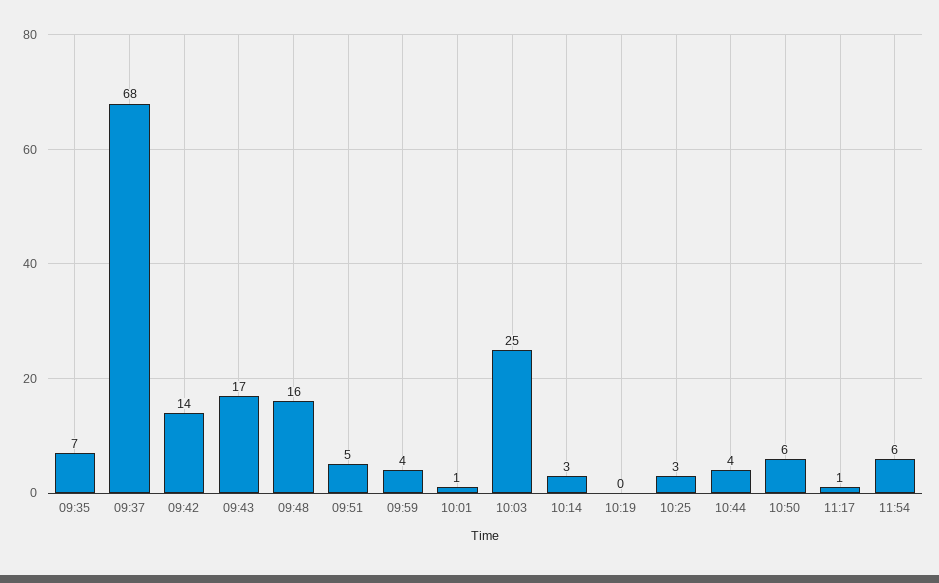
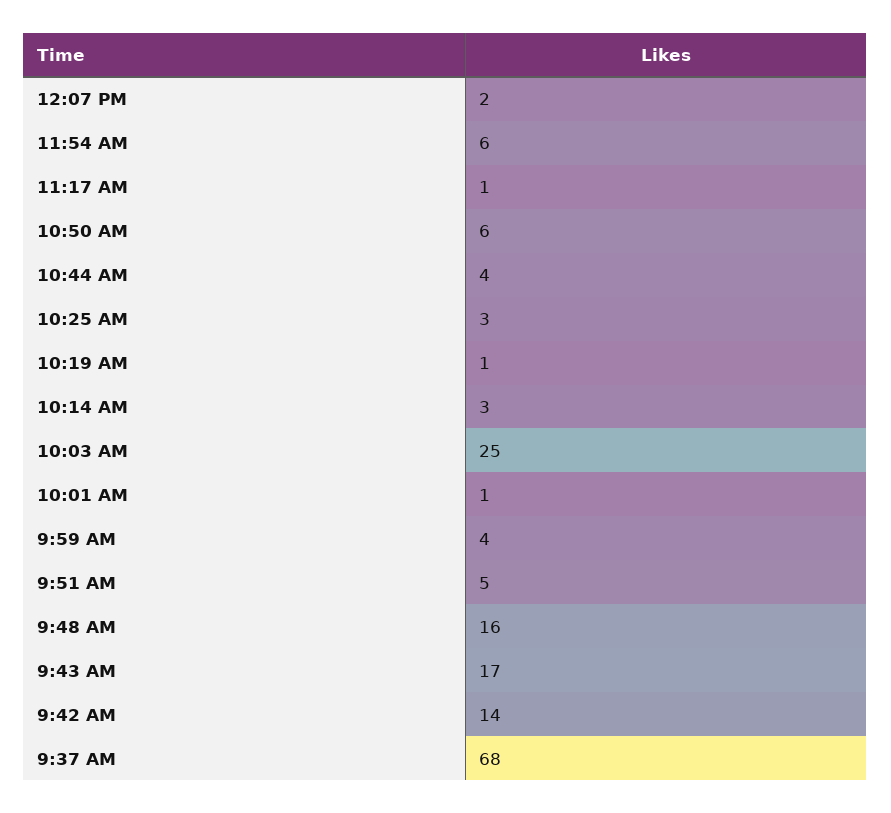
09:35: 7 -> none
10:19: 0 -> 1
12:07 PM: none -> 2

